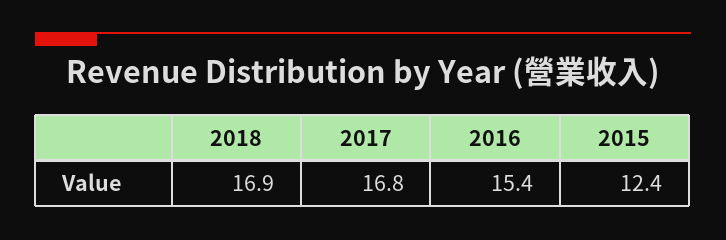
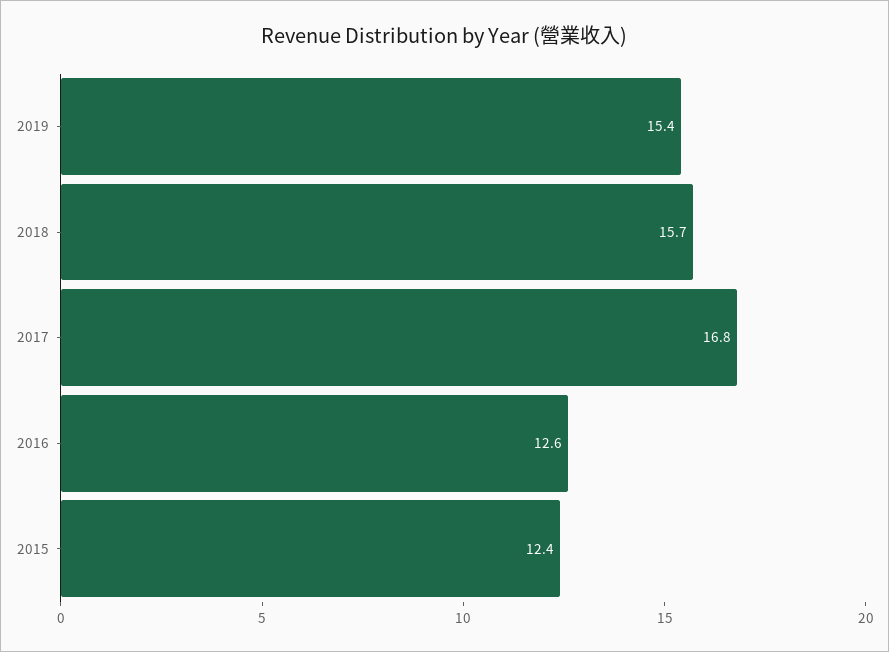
2018: 16.9 -> 15.7
2016: 15.4 -> 12.6
2019: none -> 15.4

